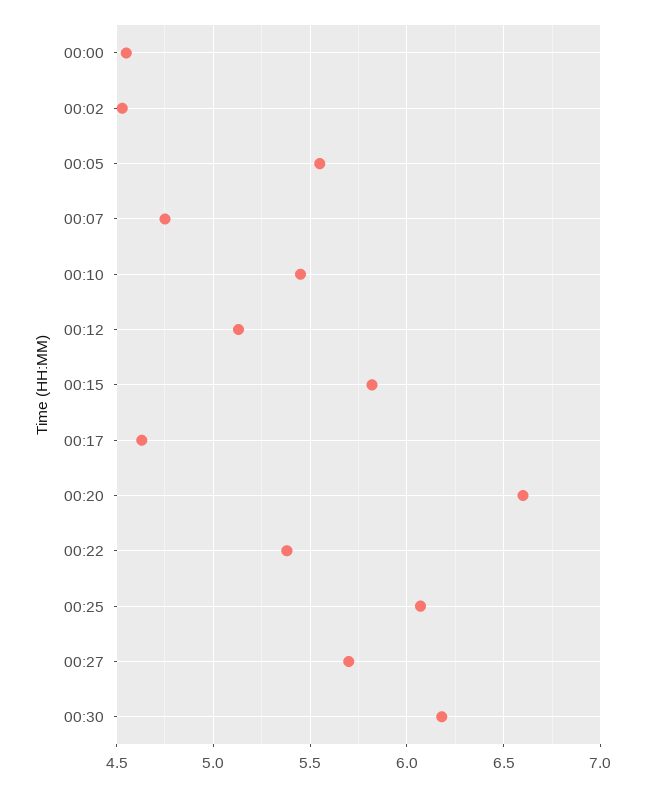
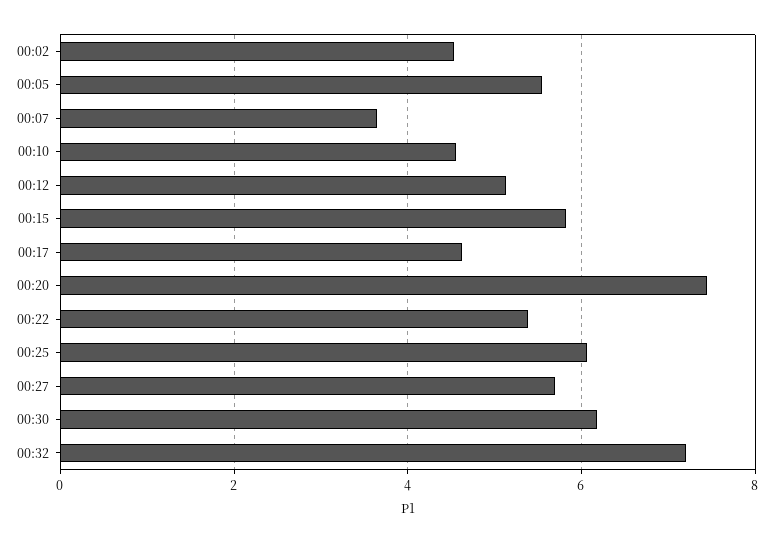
00:00: 4.55 -> none
00:07: 4.75 -> 3.6
00:10: 5.45 -> 4.6
00:20: 6.6 -> 7.4
00:32: none -> 7.2

